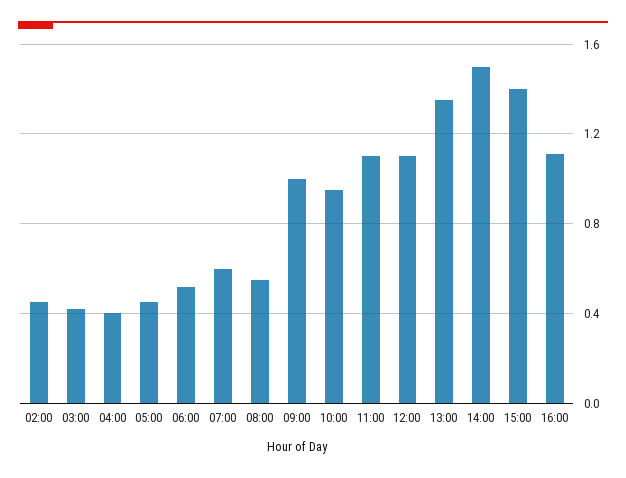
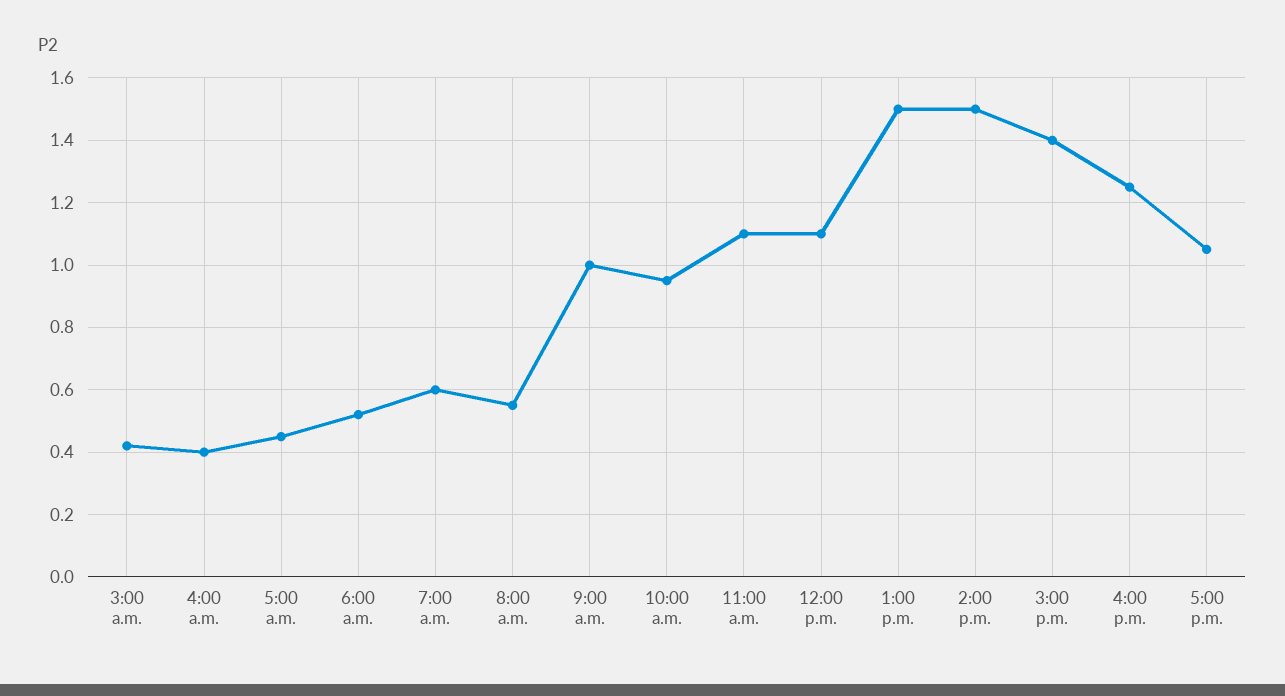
02:00: 0.45 -> none
13:00: 1.35 -> 1.5
16:00: 1.1 -> 1.25
5:00 p.m.: none -> 1.05

